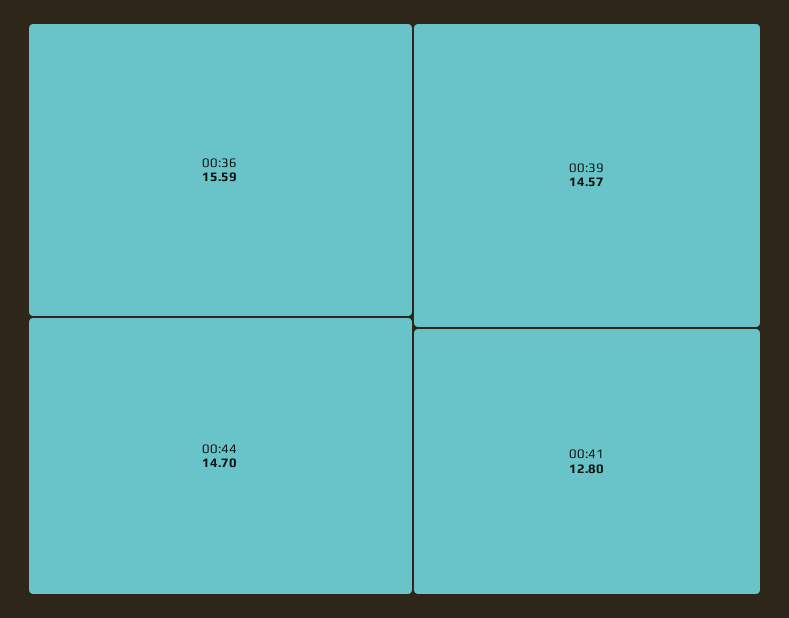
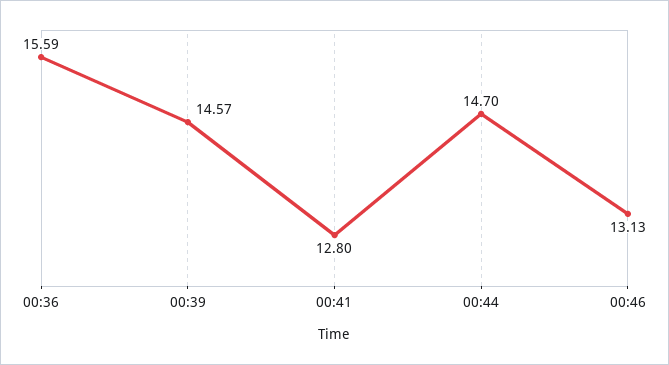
00:46: none -> 13.13

